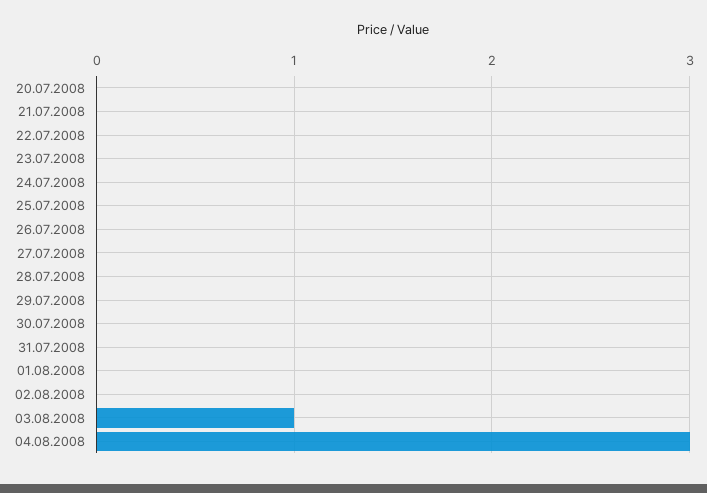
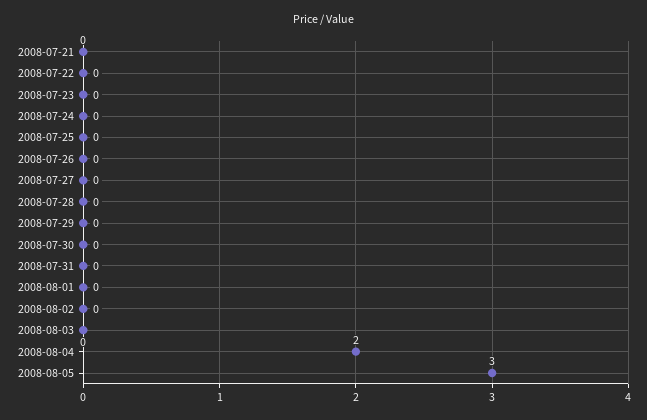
20.07.2008: 0 -> none
03.08.2008: 1 -> 0
04.08.2008: 3 -> 2
2008-08-05: none -> 3

